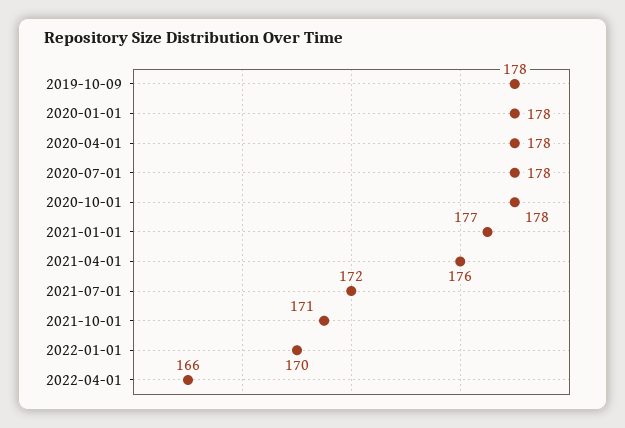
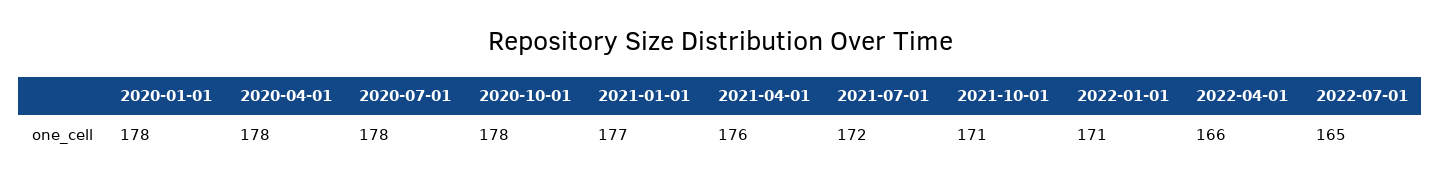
2019-10-09: 178 -> none
2022-01-01: 170 -> 171
2022-07-01: none -> 165

